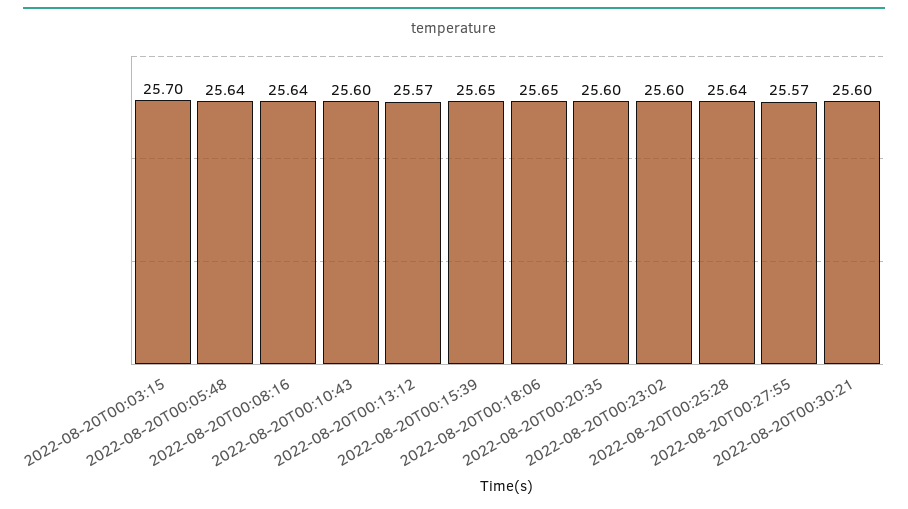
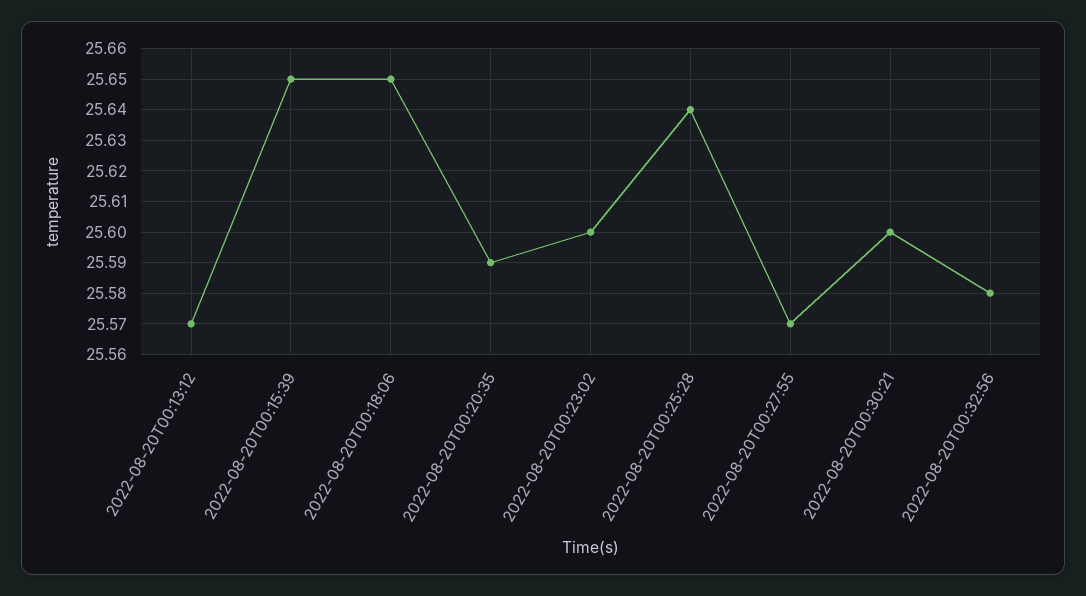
2022-08-20T00:03:15: 25.7 -> none
2022-08-20T00:05:48: 25.64 -> none
2022-08-20T00:08:16: 25.64 -> none
2022-08-20T00:10:43: 25.6 -> none
2022-08-20T00:20:35: 25.6 -> 25.59
2022-08-20T00:32:56: none -> 25.58

